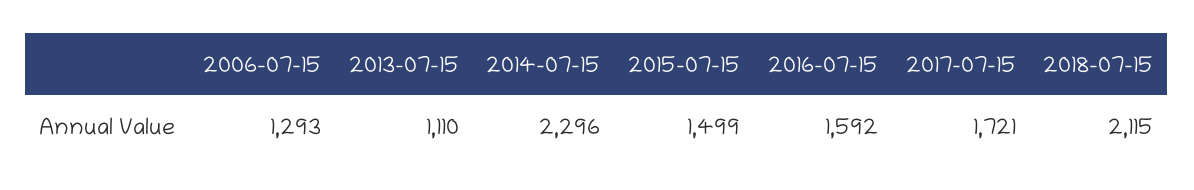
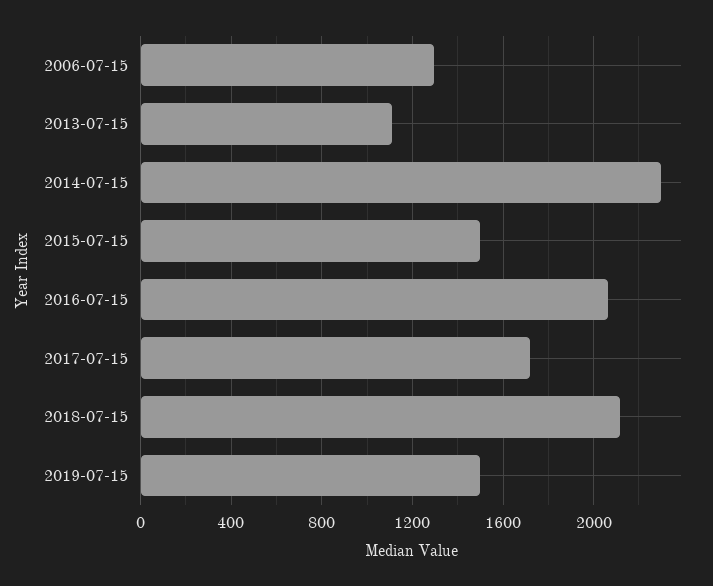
2016-07-15: 1592 -> 2050
2019-07-15: none -> 1500

